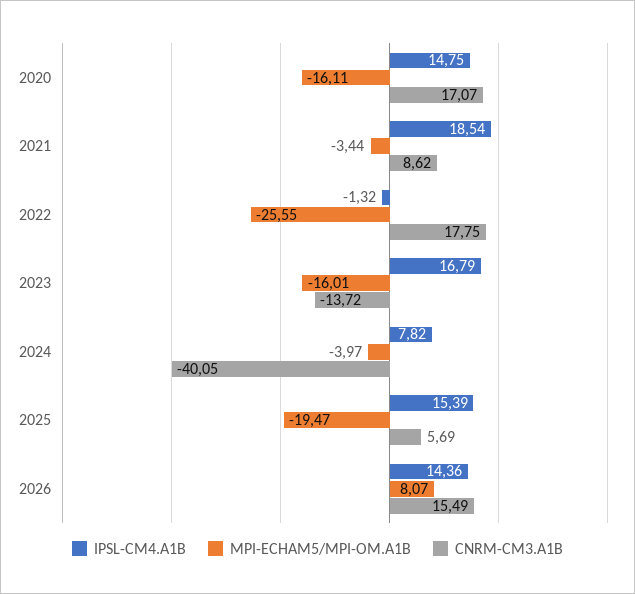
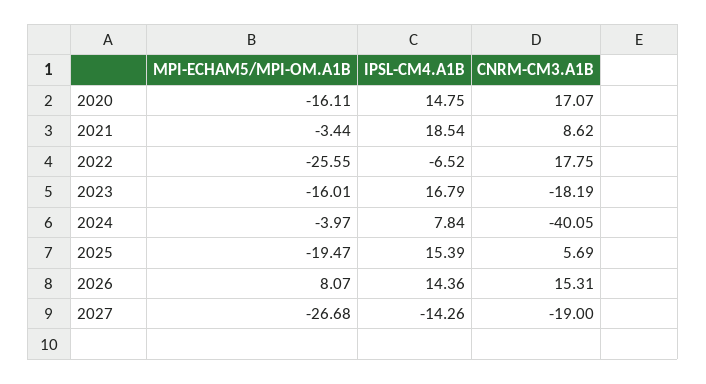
IPSL-CM4.A1B, 2022: -1.32 -> -6.52
CNRM-CM3.A1B, 2023: -13.72 -> -18.19
IPSL-CM4.A1B, 2024: 7.82 -> 7.84
CNRM-CM3.A1B, 2026: 15.49 -> 15.31
MPI-ECHAM5/MPI-OM.A1B, 2027: none -> -26.68
IPSL-CM4.A1B, 2027: none -> -14.26
CNRM-CM3.A1B, 2027: none -> -19

